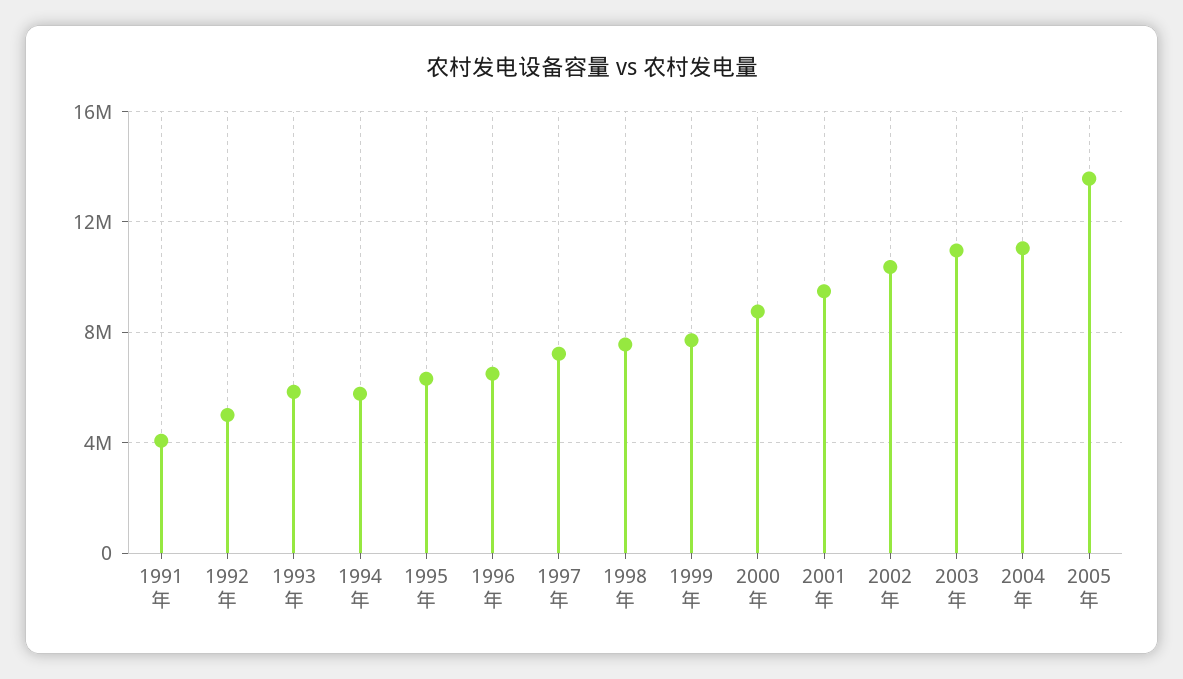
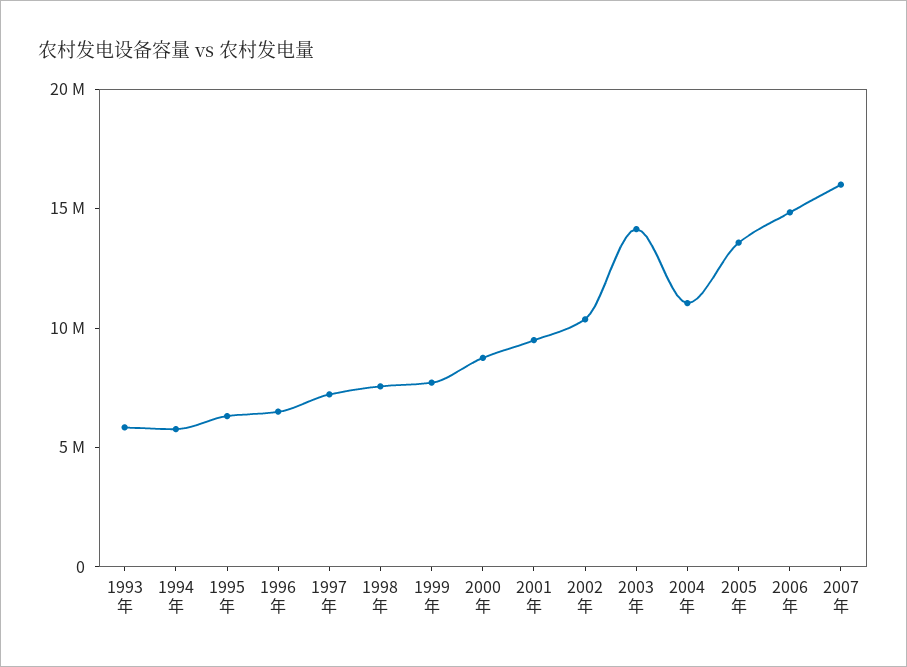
1991年: 4000000 -> none
1992年: 5000000 -> none
2003年: 11000000 -> 14000000
2006年: none -> 15000000
2007年: none -> 16000000

